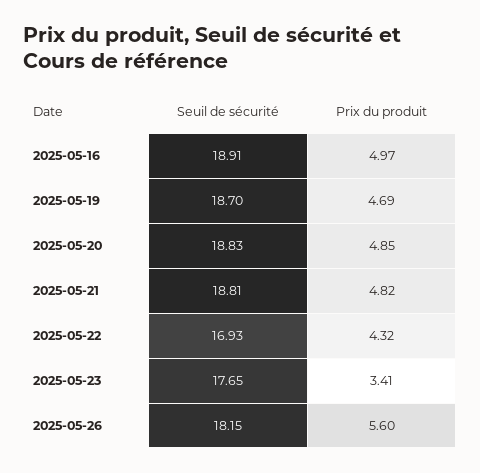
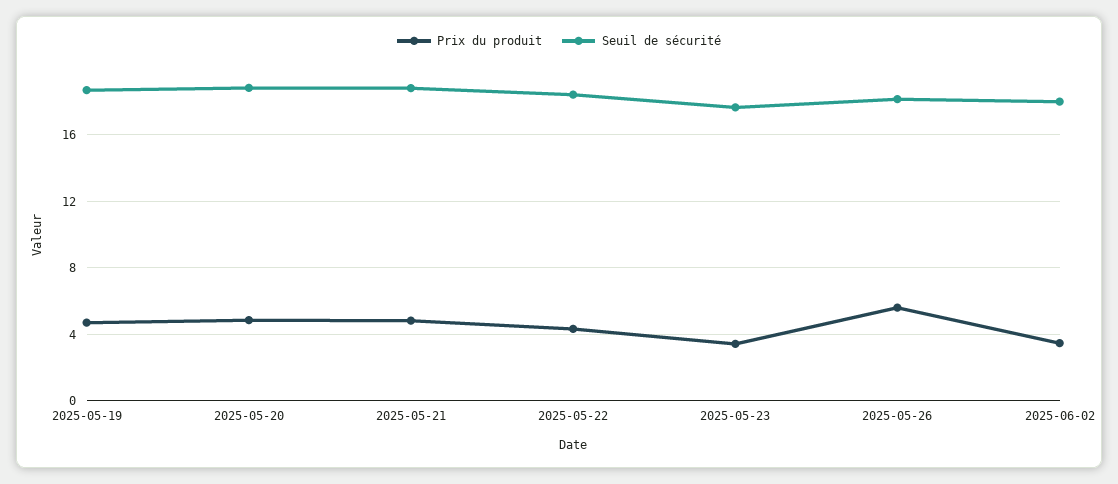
Seuil de sécurité, 2025-05-16: 18.91 -> none
Prix du produit, 2025-05-16: 4.97 -> none
Seuil de sécurité, 2025-05-22: 16.93 -> 18.5
Prix du produit, 2025-06-02: none -> 3.5
Seuil de sécurité, 2025-06-02: none -> 18

